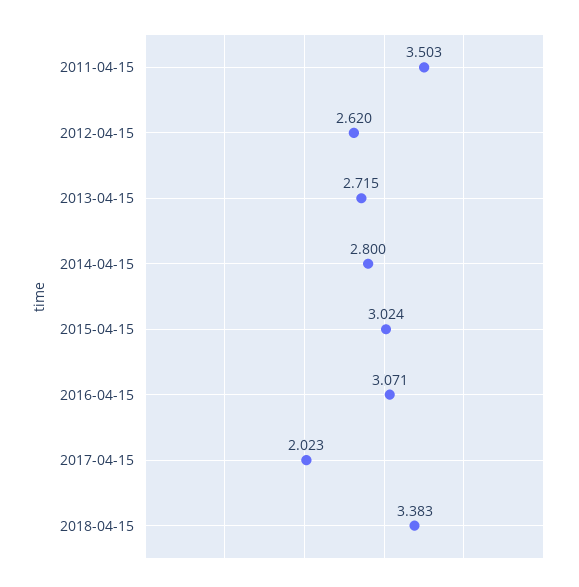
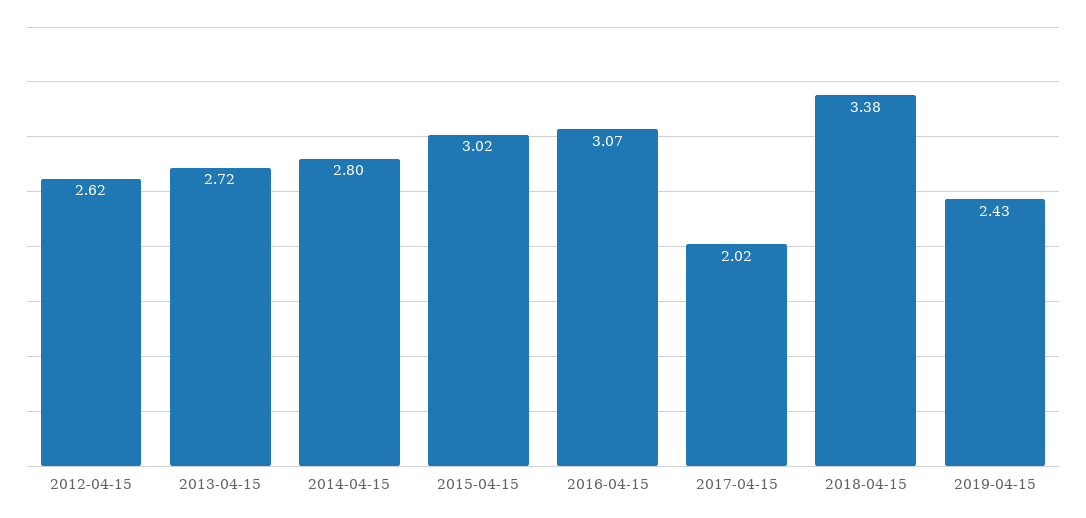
2011-04-15: 3.503 -> none
2019-04-15: none -> 2.43

